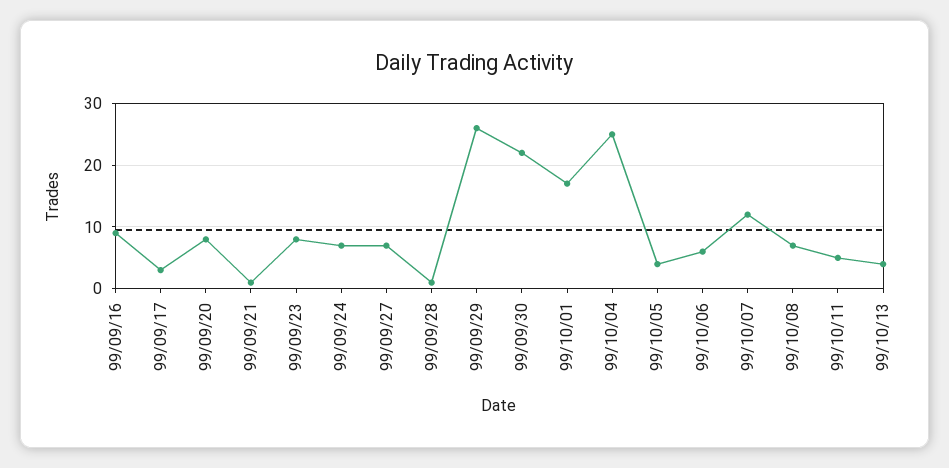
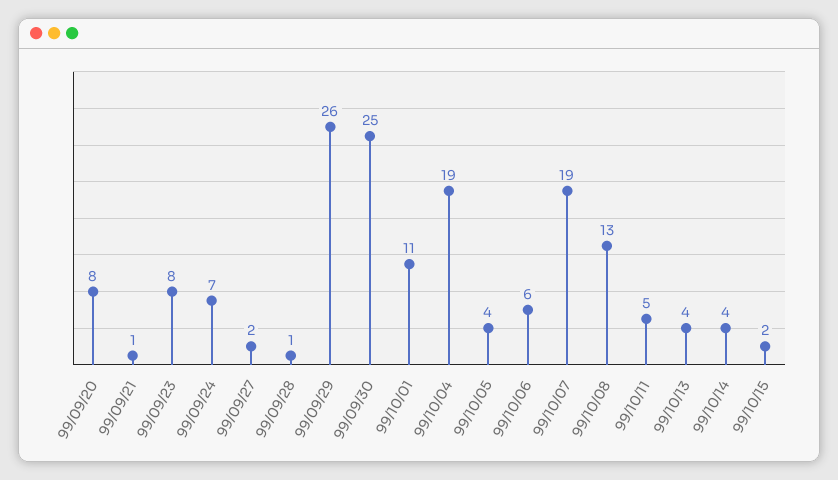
99/09/16: 9 -> none
99/09/17: 3 -> none
99/09/27: 7 -> 2
99/09/30: 22 -> 25
99/10/01: 17 -> 11
99/10/04: 25 -> 19
99/10/07: 12 -> 19
99/10/08: 7 -> 13
99/10/14: none -> 4
99/10/15: none -> 2

